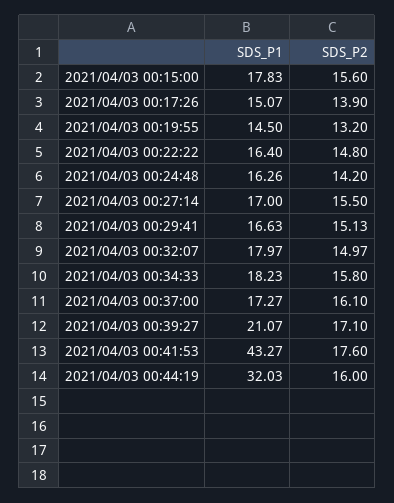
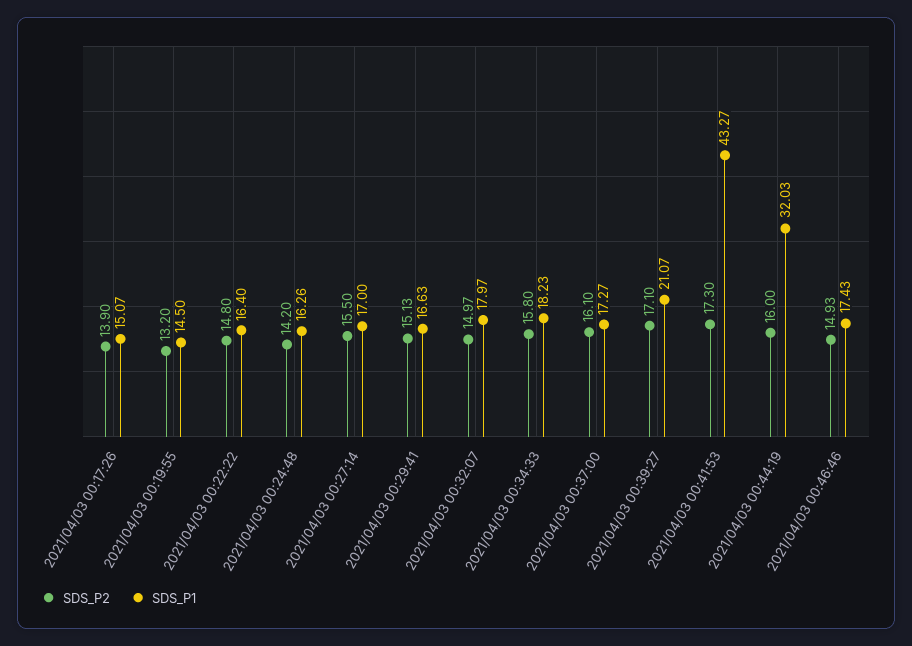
SDS_P1, 2021/04/03 00:15:00: 17.83 -> none
SDS_P2, 2021/04/03 00:15:00: 15.6 -> none
SDS_P2, 2021/04/03 00:41:53: 17.6 -> 17.3
SDS_P2, 2021/04/03 00:46:46: none -> 14.93
SDS_P1, 2021/04/03 00:46:46: none -> 17.43

